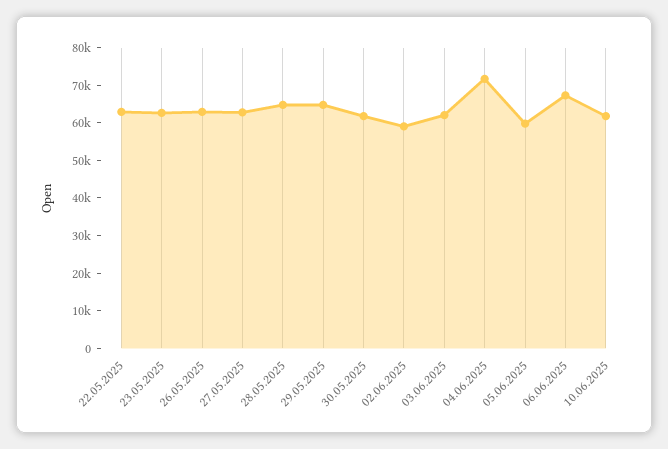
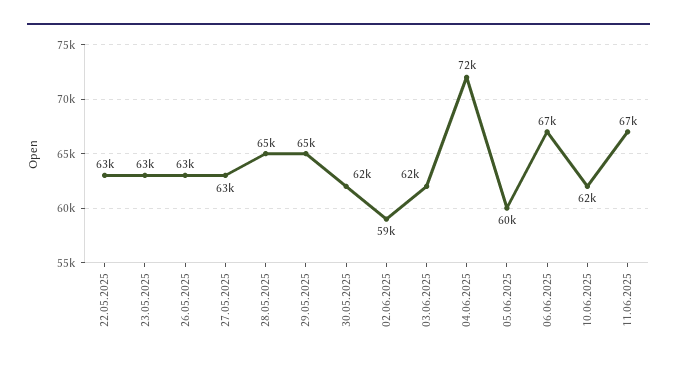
11.06.2025: none -> 67000

